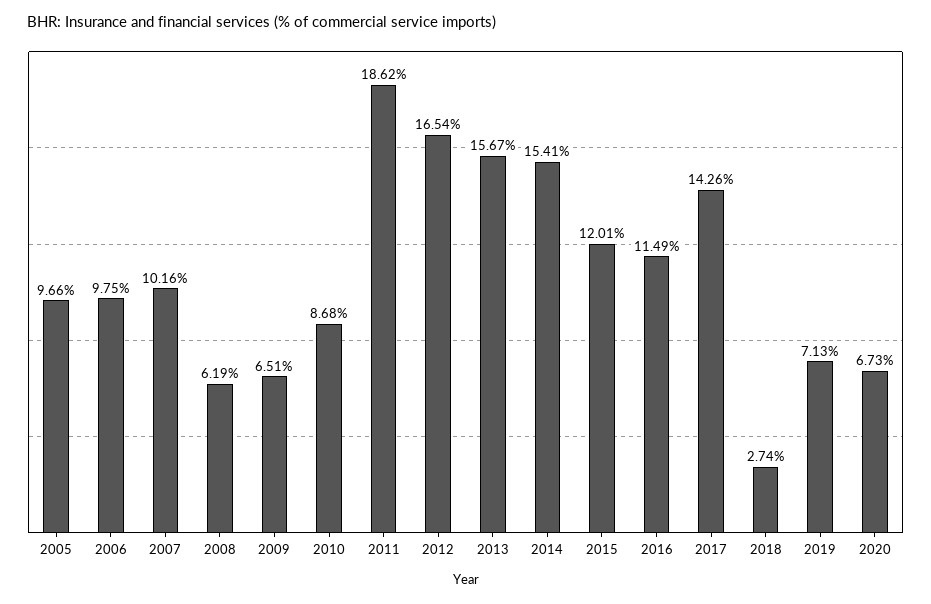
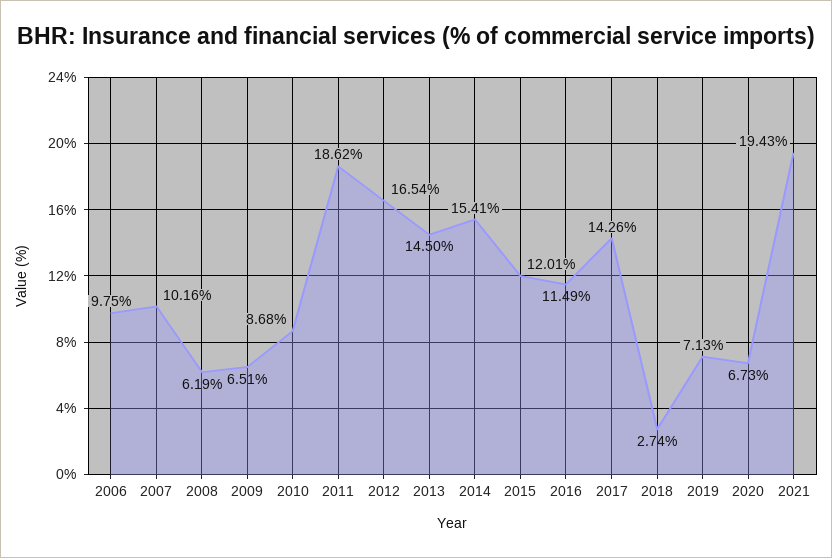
2005: 9.66 -> none
2013: 15.67 -> 14.5
2021: none -> 19.43

